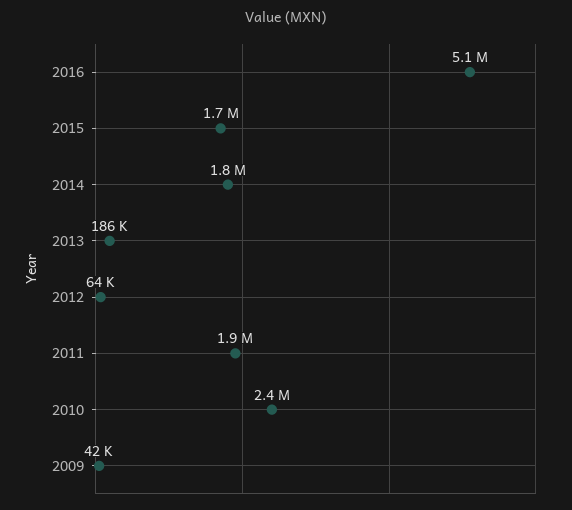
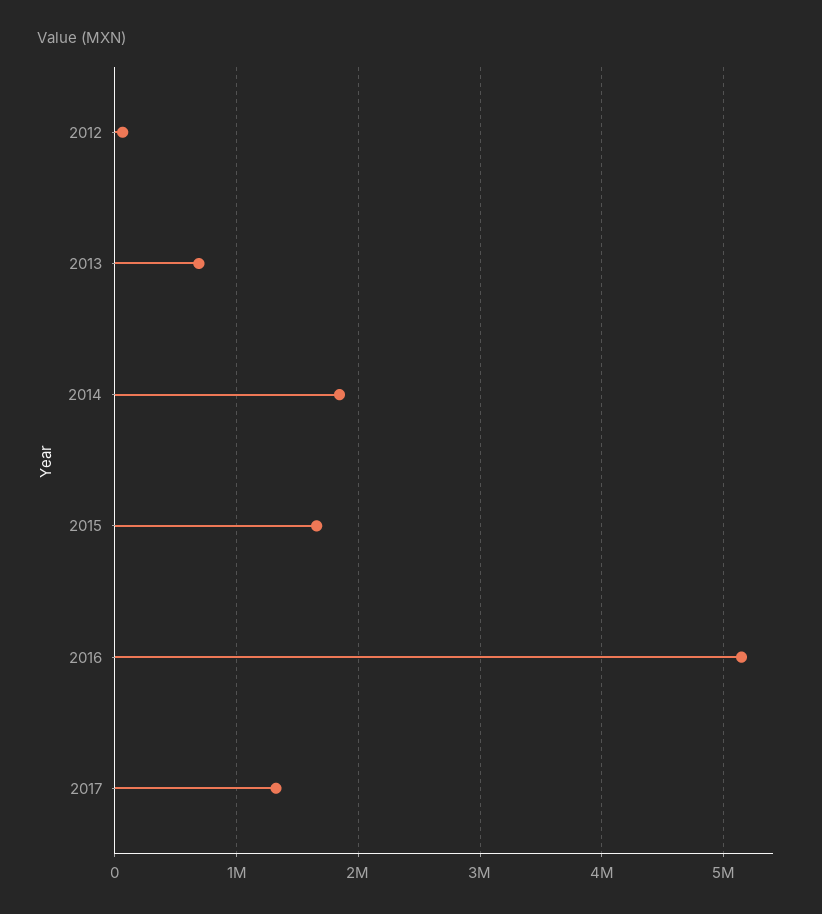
2013: 186000 -> 700000
2011: 1900000 -> none
2010: 2400000 -> none
2009: 42000 -> none
2017: none -> 1300000

